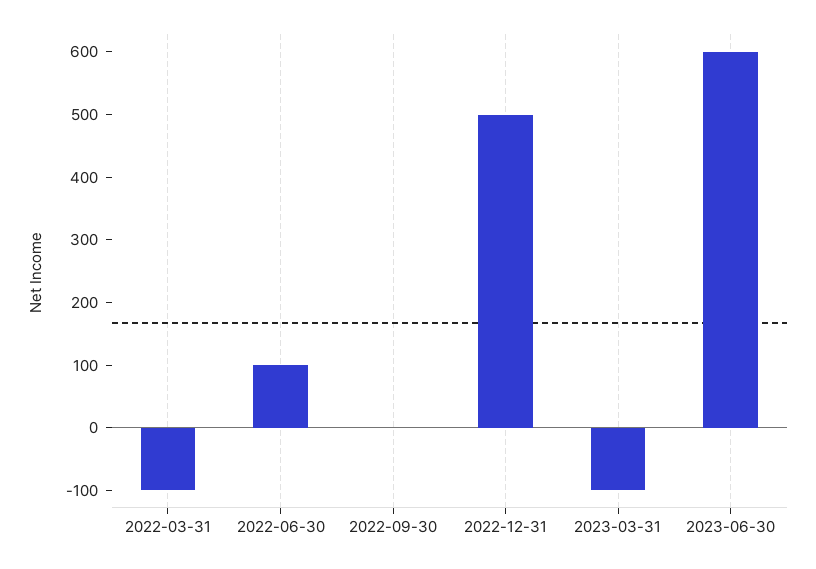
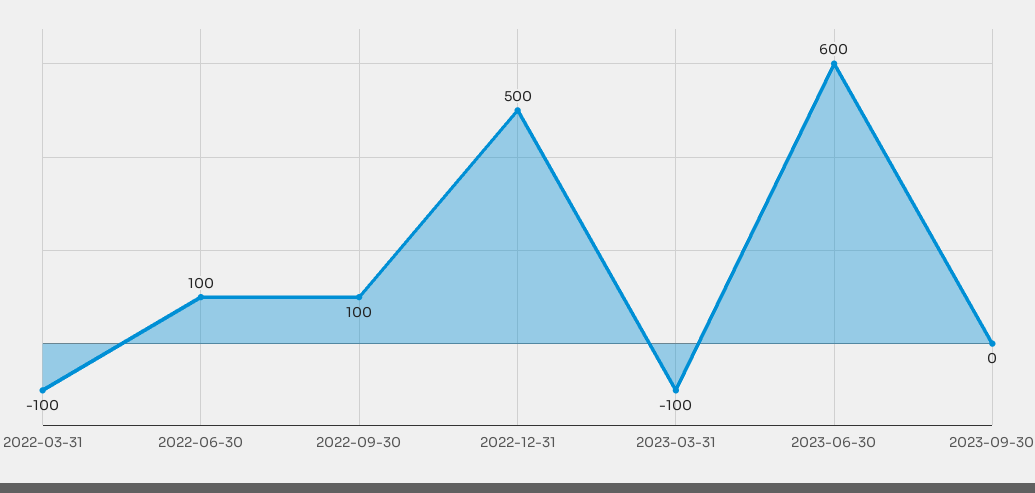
2022-09-30: 0 -> 100
2023-09-30: none -> 0

